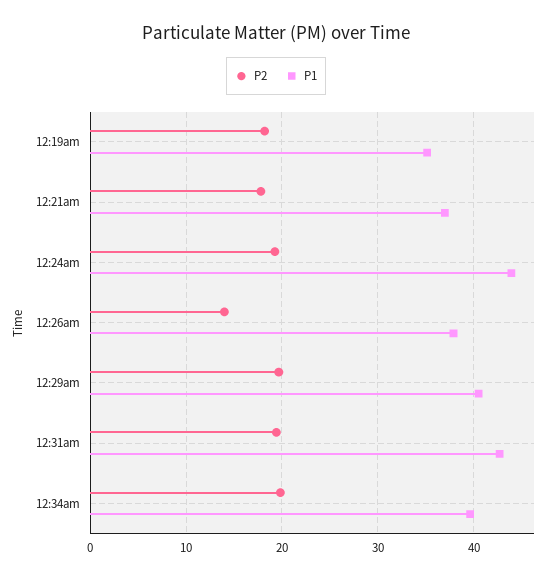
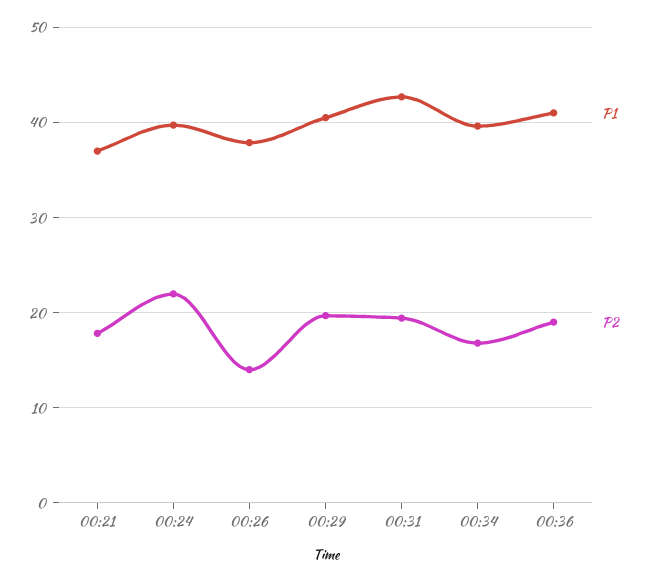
P2, 12:19am: 18 -> none
P1, 12:19am: 35 -> none
P2, 12:24am: 19 -> 22
P1, 12:24am: 44 -> 40
P2, 12:34am: 20 -> 17
P1, 00:36: none -> 41
P2, 00:36: none -> 19

